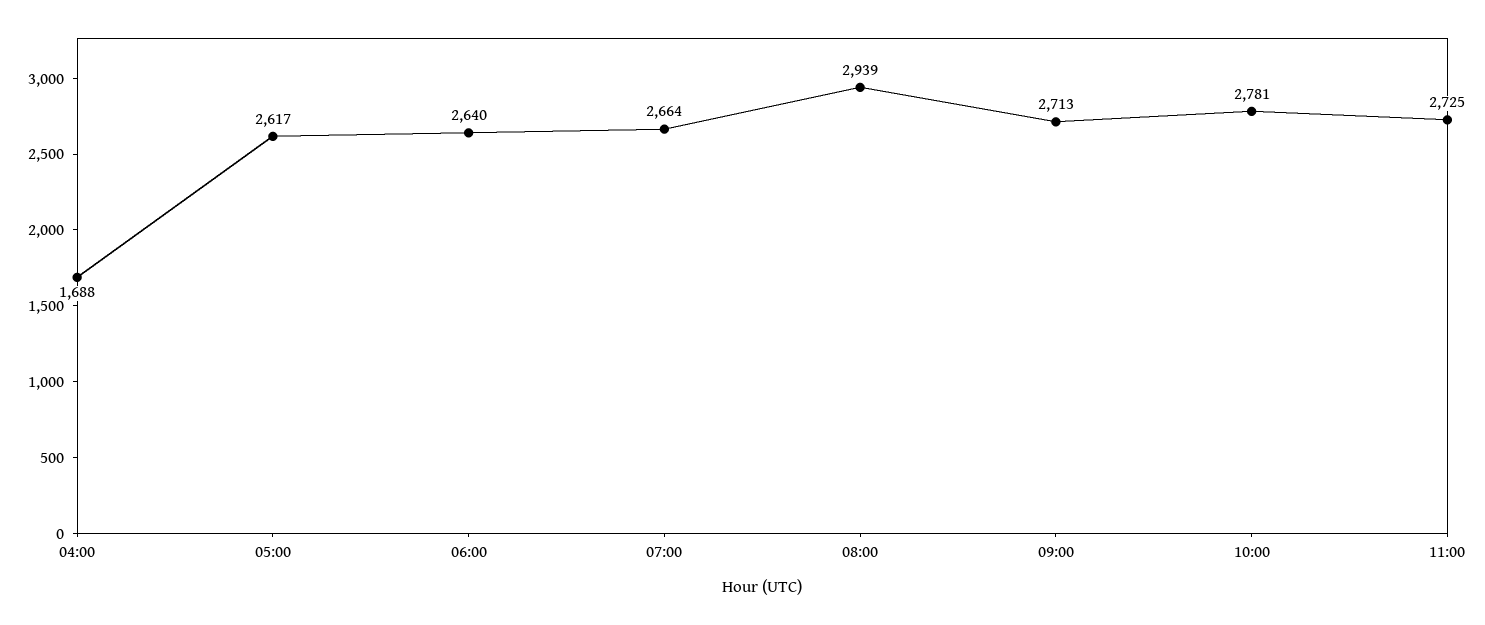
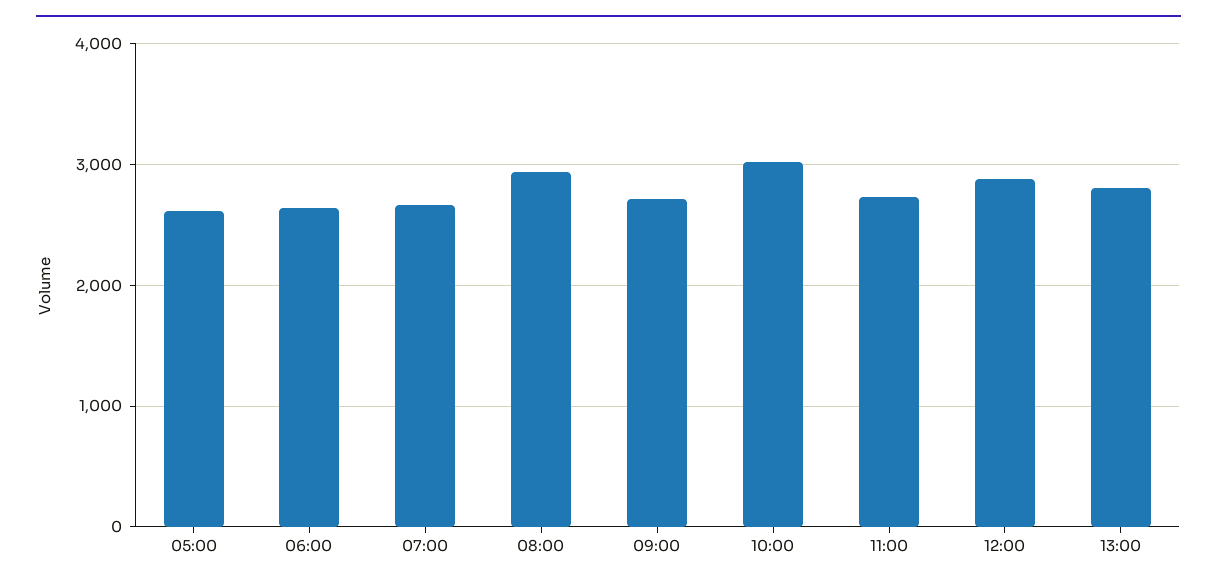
04:00: 1688 -> none
10:00: 2781 -> 3000
12:00: none -> 2900
13:00: none -> 2800

